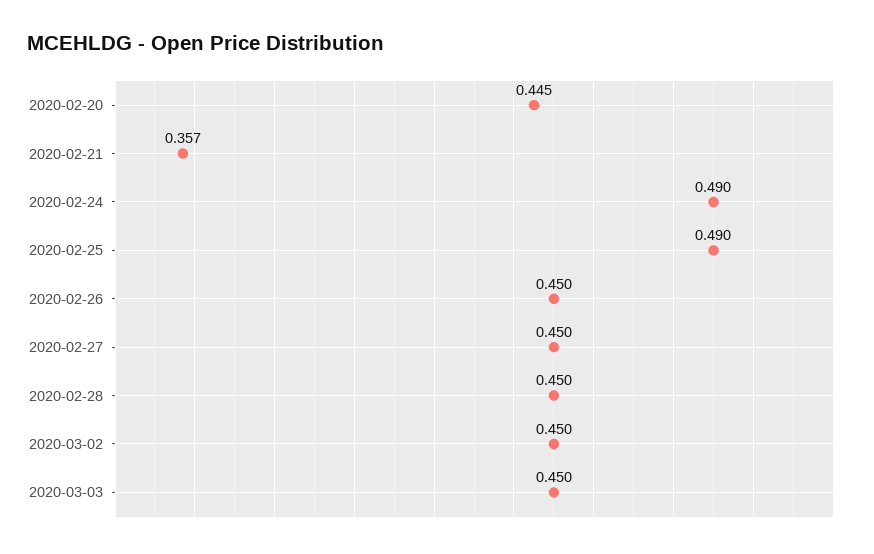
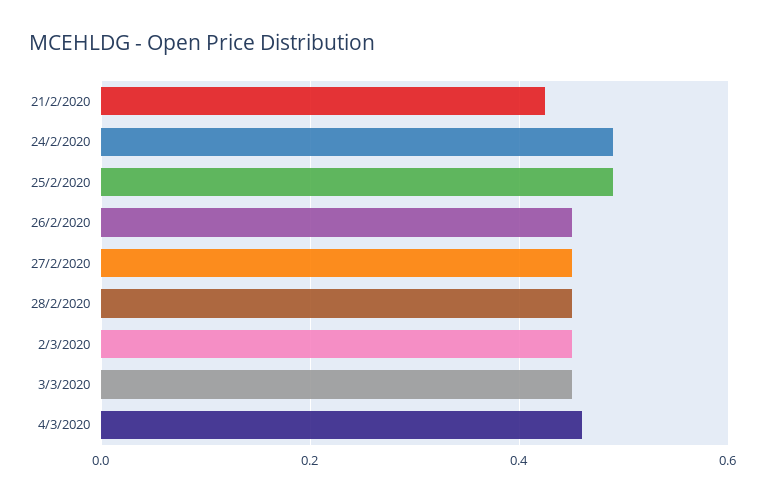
2020-02-20: 0.445 -> none
2020-02-21: 0.357 -> 0.42
4/3/2020: none -> 0.46

